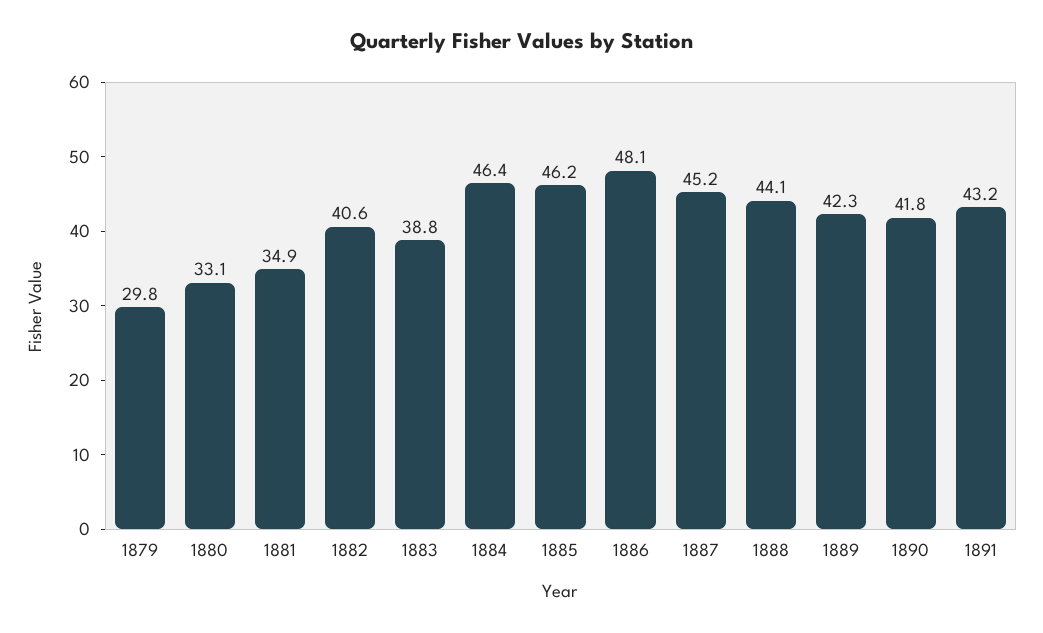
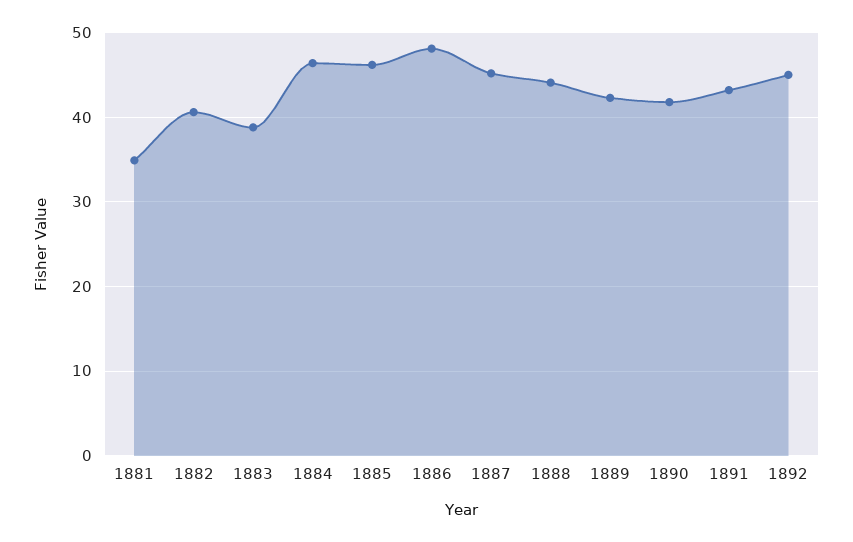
1879: 29.8 -> none
1880: 33.1 -> none
1892: none -> 45

